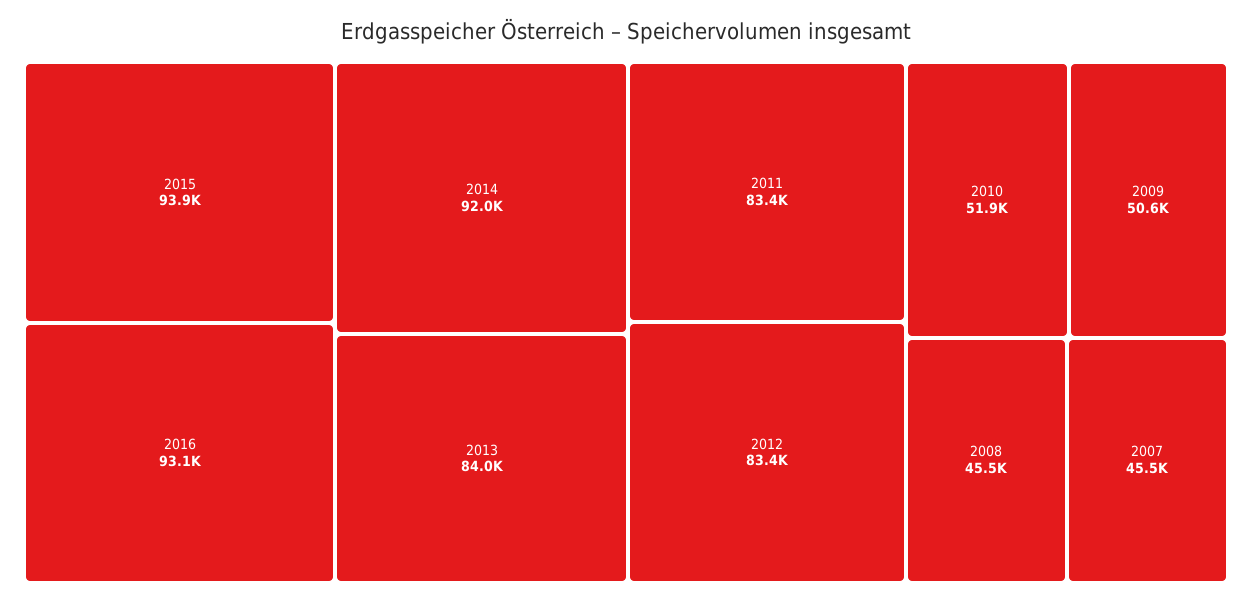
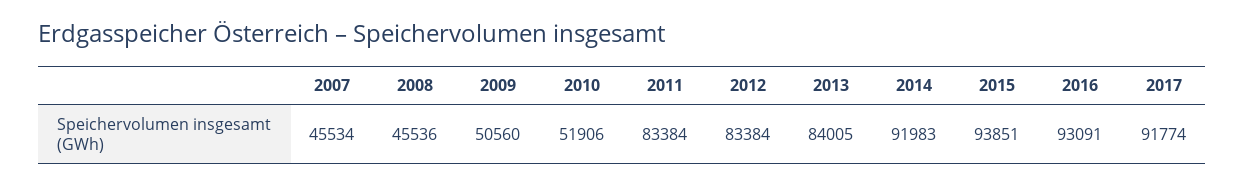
2017: none -> 91774

